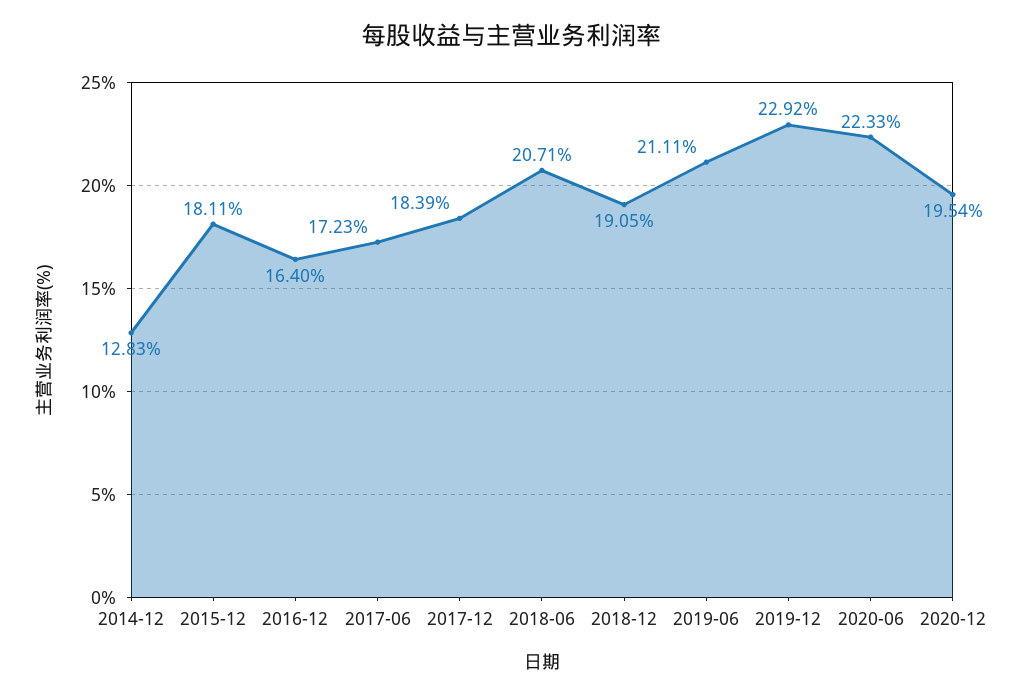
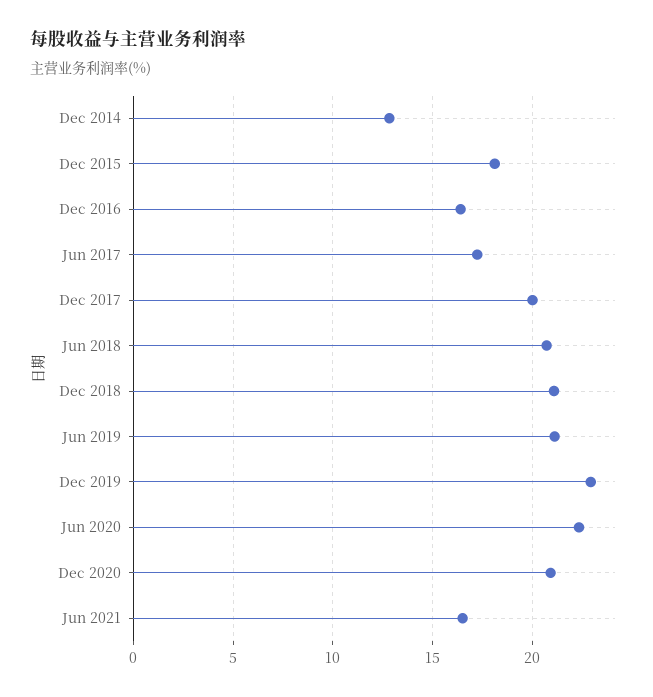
2017-12: 18.39 -> 20
2018-12: 19.05 -> 21
2020-12: 19.54 -> 21
Jun 2021: none -> 16.5

